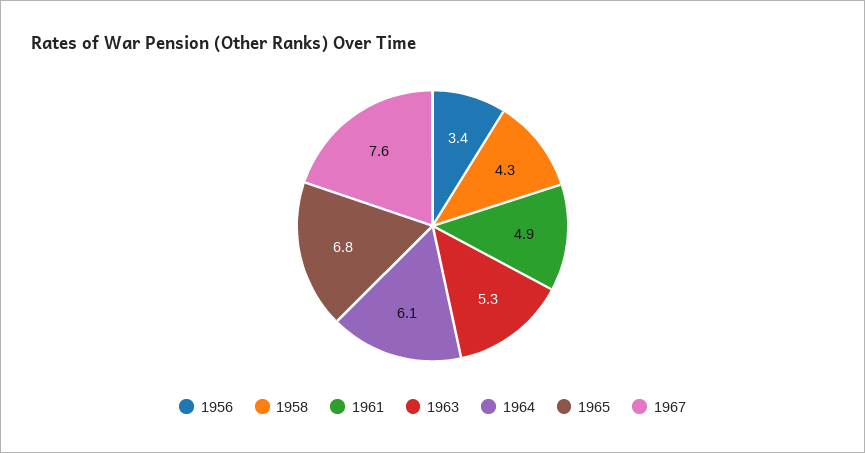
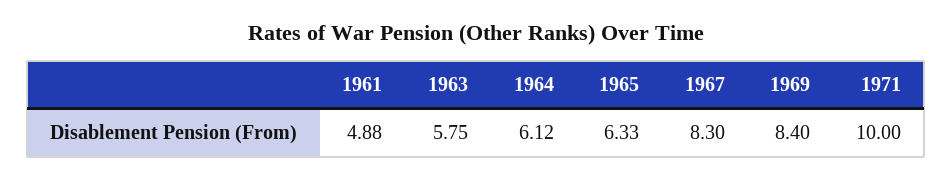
1956: 3.4 -> none
1958: 4.3 -> none
1963: 5.3 -> 5.75
1965: 6.8 -> 6.33
1967: 7.6 -> 8.3
1969: none -> 8.4
1971: none -> 10

